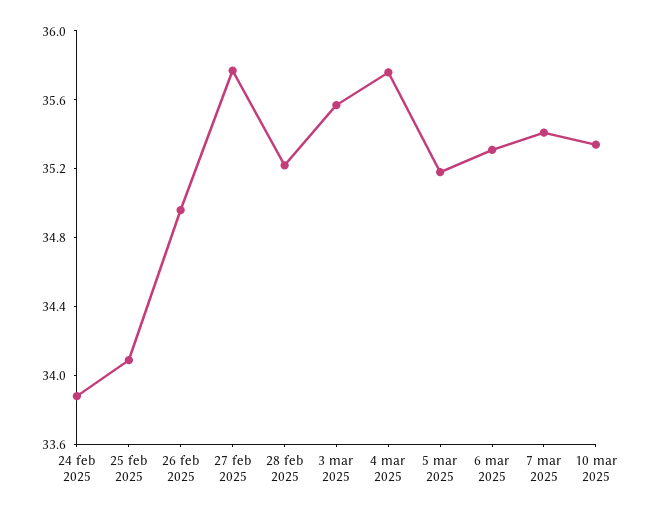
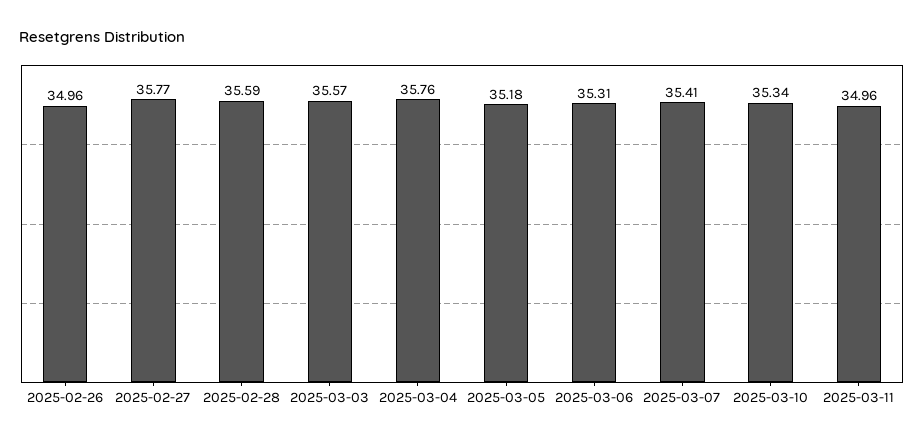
24 feb 2025: 33.9 -> none
25 feb 2025: 34.1 -> none
28 feb 2025: 35.2 -> 35.59
2025-03-11: none -> 34.96

